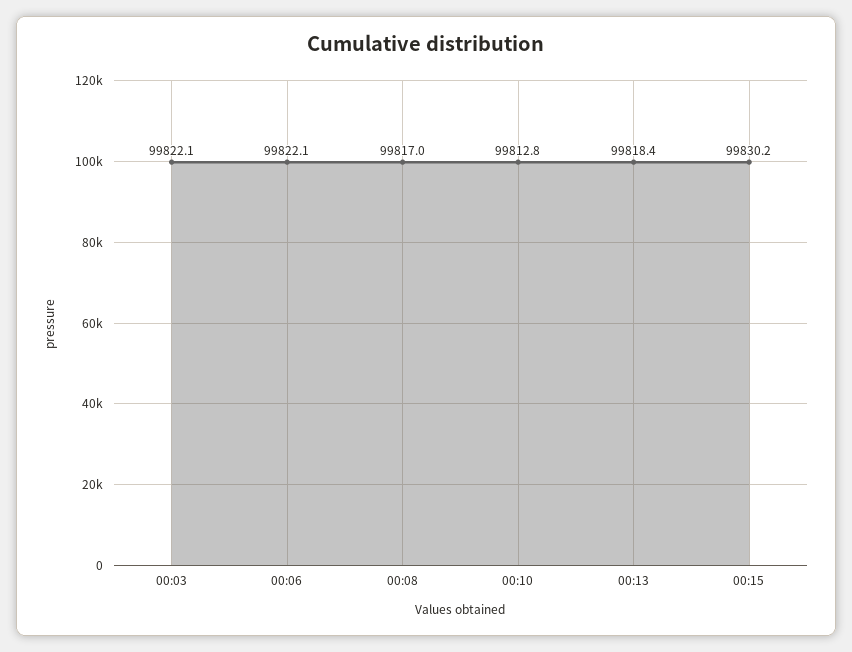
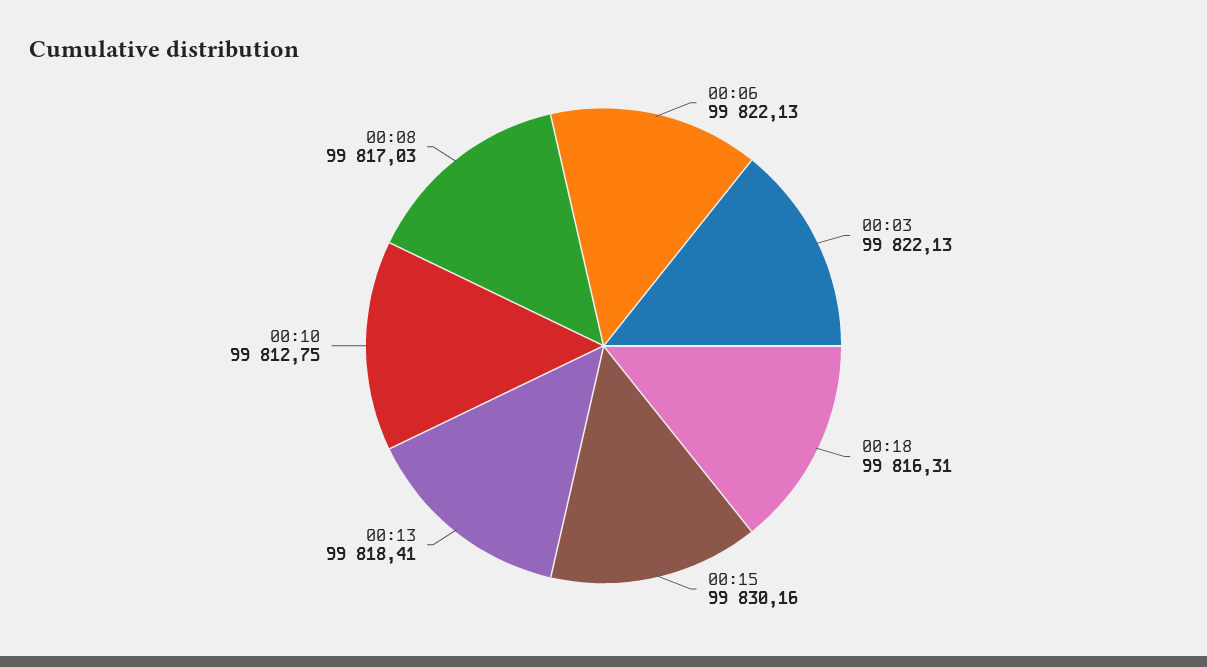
00:18: none -> 99816.31

